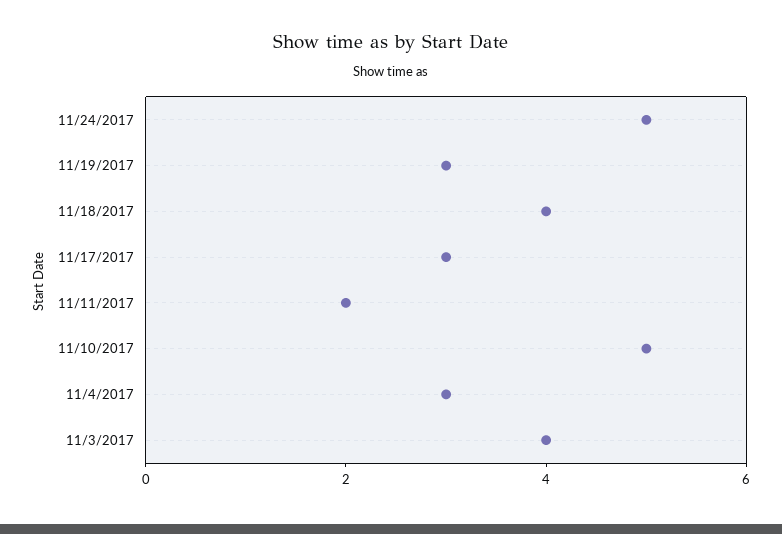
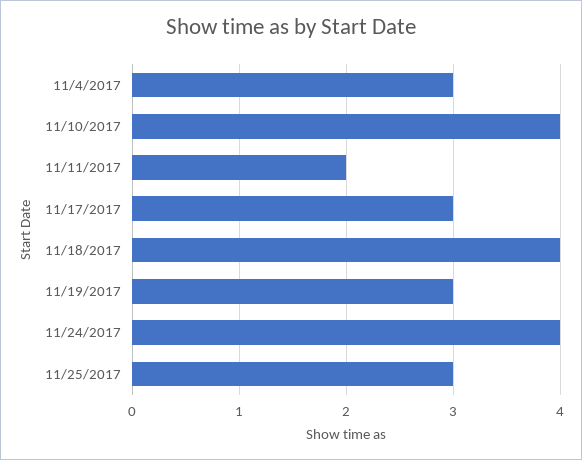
11/24/2017: 5 -> 4
11/10/2017: 5 -> 4
11/3/2017: 4 -> none
11/25/2017: none -> 3

